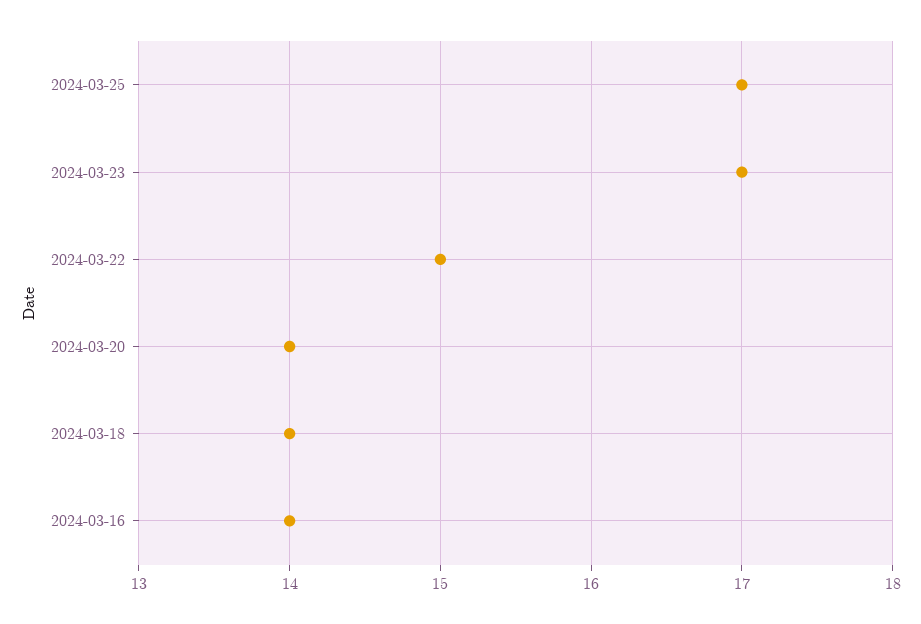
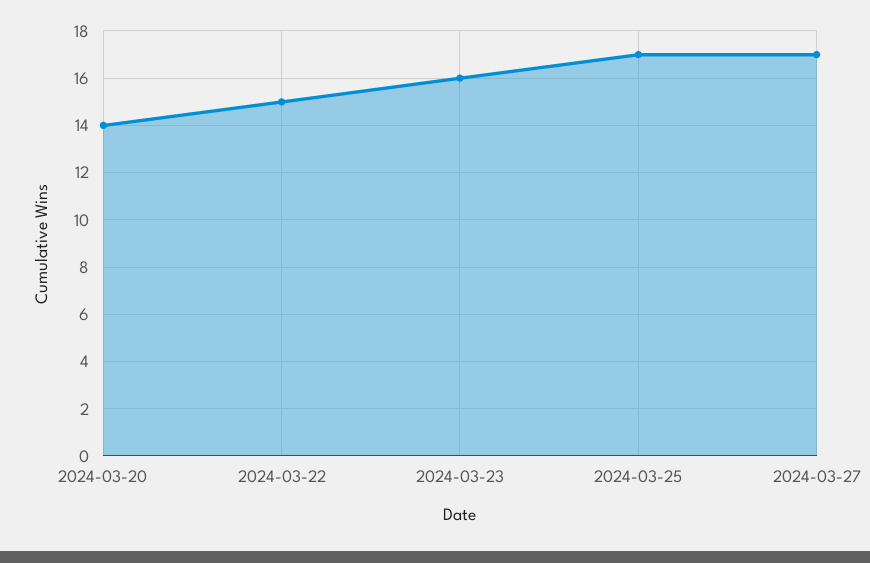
2024-03-23: 17 -> 16
2024-03-18: 14 -> none
2024-03-16: 14 -> none
2024-03-27: none -> 17

